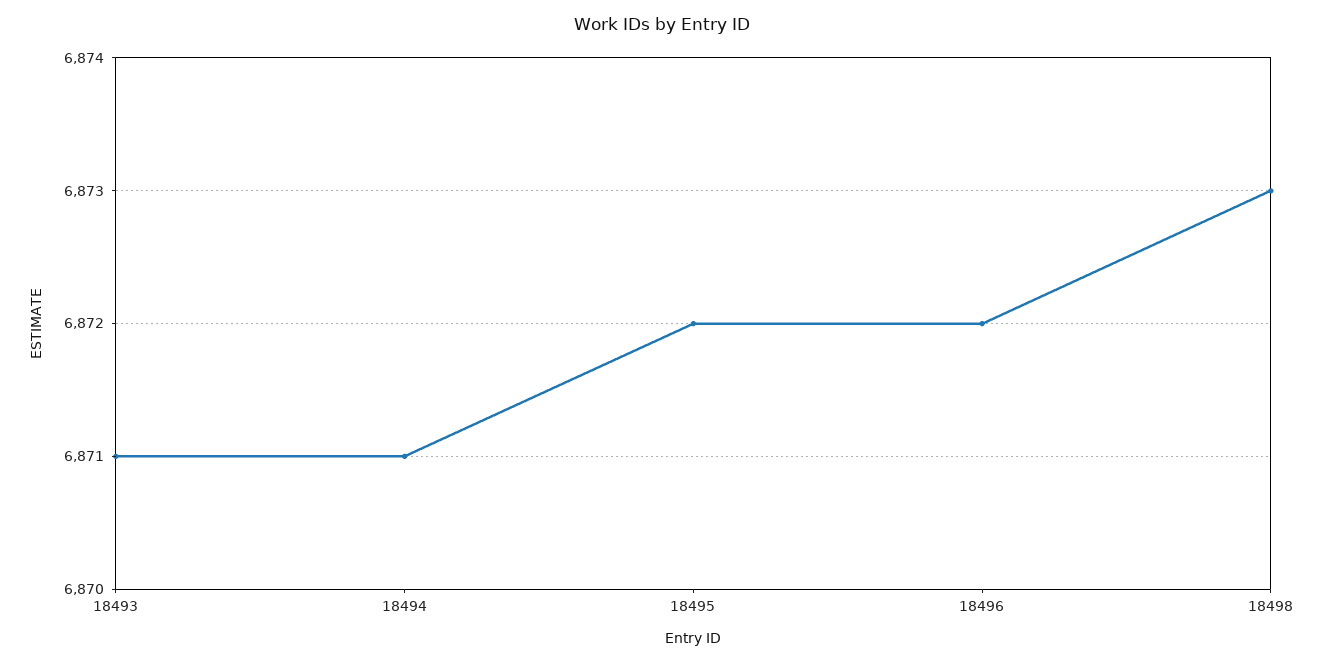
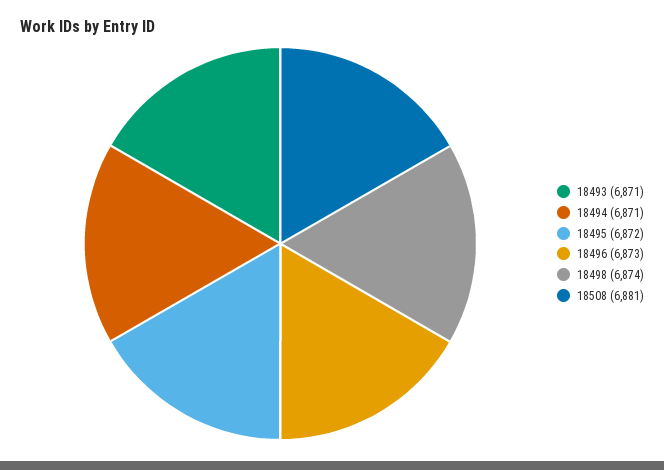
18496: 6872 -> 6873
18498: 6873 -> 6874
18508: none -> 6881

